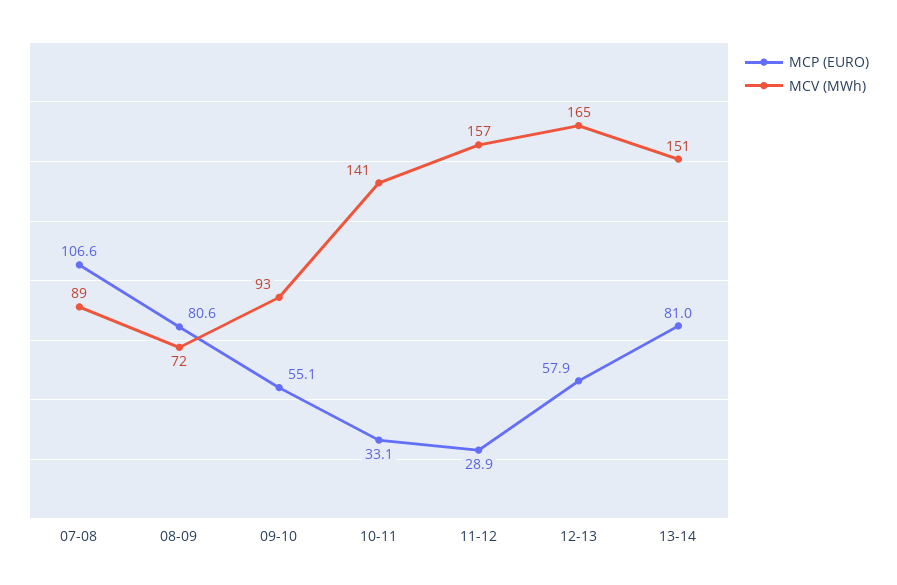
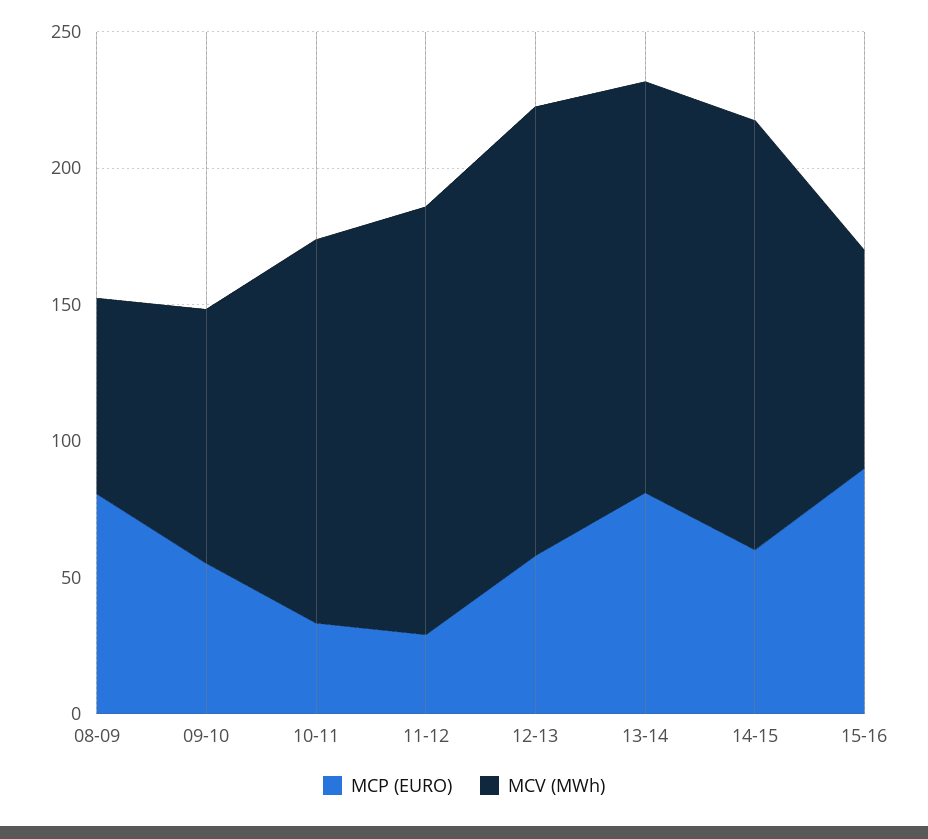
MCP (EURO), 07-08: 106.6 -> none
MCV (MWh), 07-08: 89 -> none
MCP (EURO), 14-15: none -> 60
MCV (MWh), 14-15: none -> 160
MCP (EURO), 15-16: none -> 90
MCV (MWh), 15-16: none -> 80

